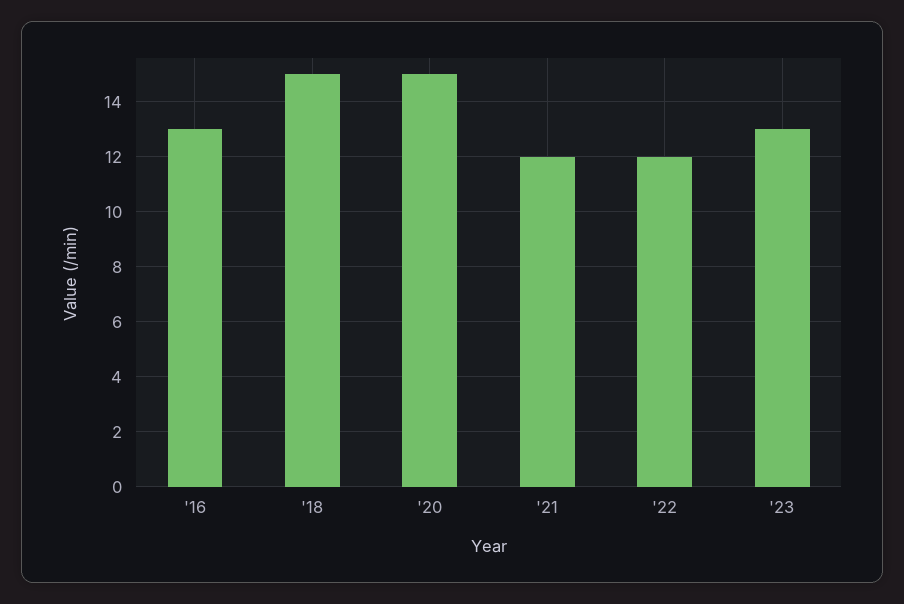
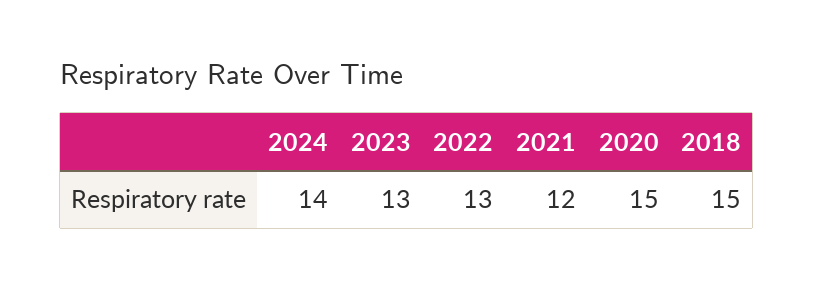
'16: 13 -> none
'22: 12 -> 13
2024: none -> 14

